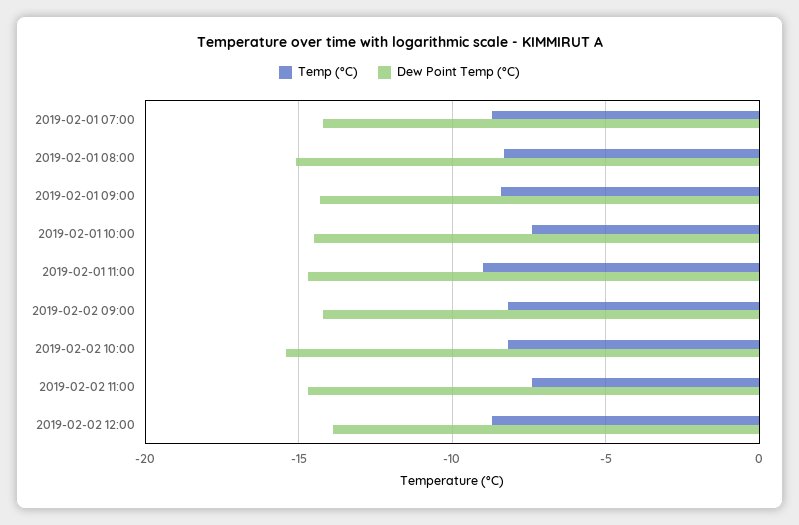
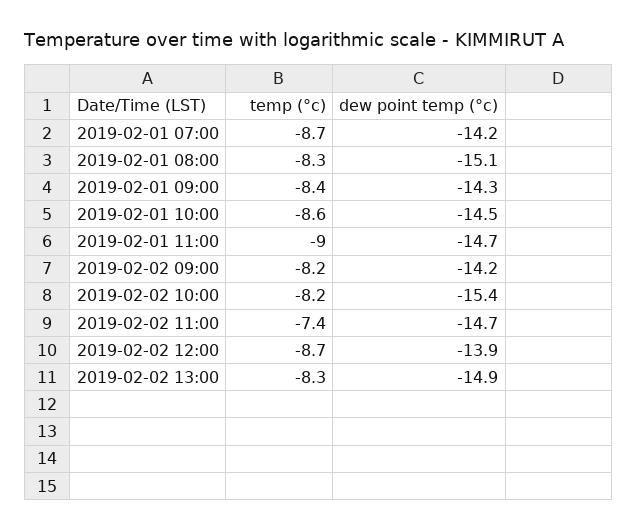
Temp (°C), 2019-02-01 10:00: -7.5 -> -8.6
Temp (°C), 2019-02-02 13:00: none -> -8.3
Dew Point Temp (°C), 2019-02-02 13:00: none -> -14.9

